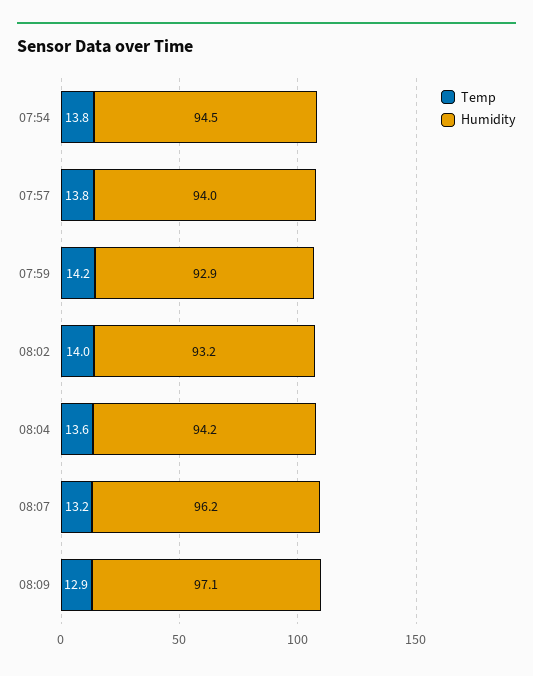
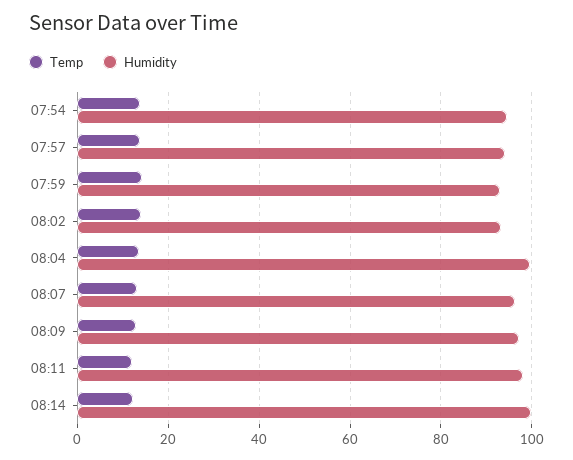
Humidity, 08:04: 94.2 -> 100
Temp, 08:11: none -> 12
Humidity, 08:11: none -> 98
Temp, 08:14: none -> 12
Humidity, 08:14: none -> 100

